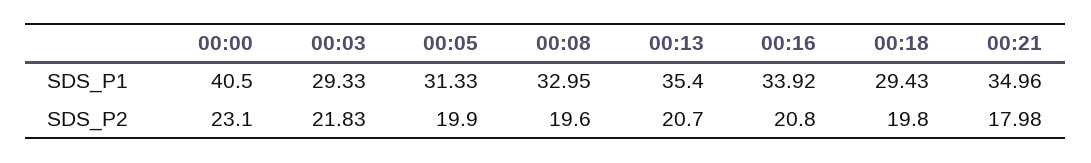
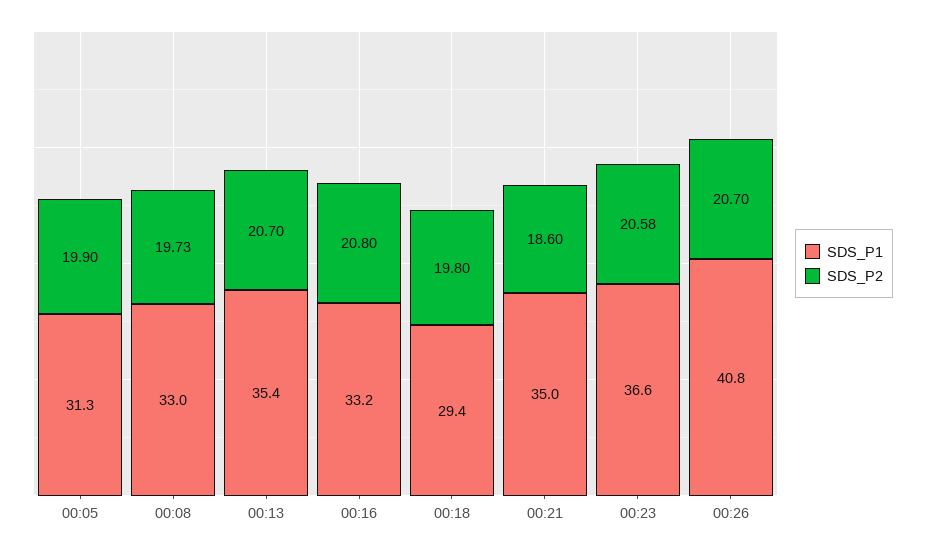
SDS_P1, 00:00: 40.5 -> none
SDS_P1, 00:03: 29.33 -> none
SDS_P1, 00:16: 33.92 -> 33.2
SDS_P2, 00:00: 23.1 -> none
SDS_P2, 00:03: 21.83 -> none
SDS_P2, 00:08: 19.6 -> 19.73
SDS_P2, 00:21: 17.98 -> 18.6
SDS_P1, 00:23: none -> 36.6
SDS_P2, 00:23: none -> 20.58
SDS_P1, 00:26: none -> 40.8
SDS_P2, 00:26: none -> 20.7

